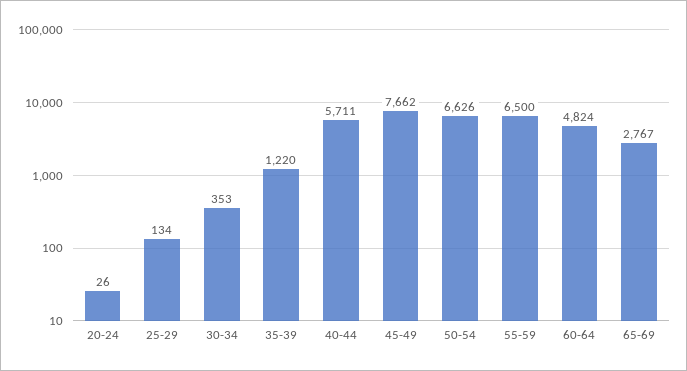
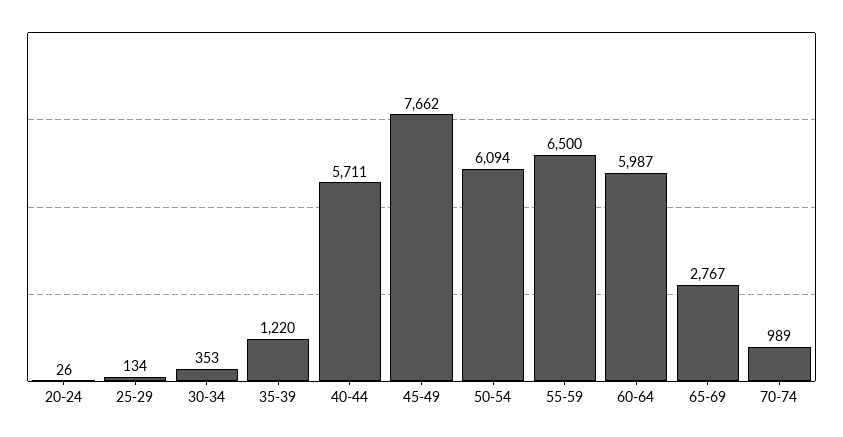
50-54: 6626 -> 6094
60-64: 4824 -> 5987
70-74: none -> 989

